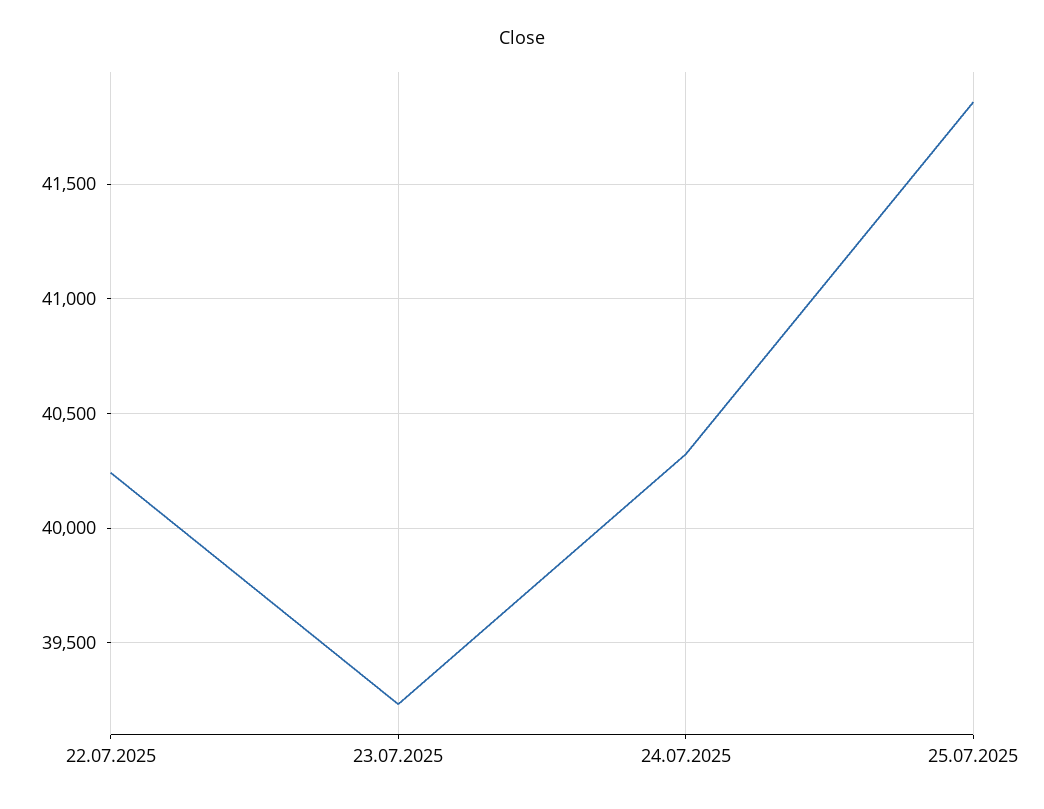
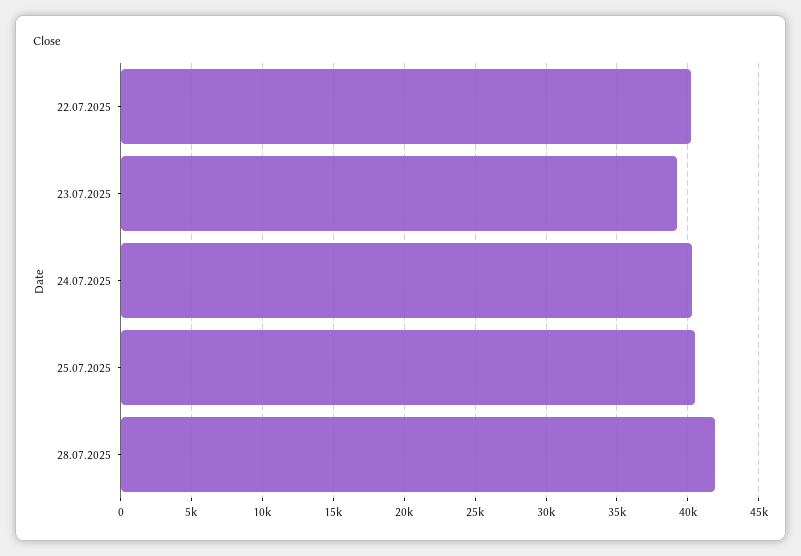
25.07.2025: 41850 -> 40500
28.07.2025: none -> 42000

